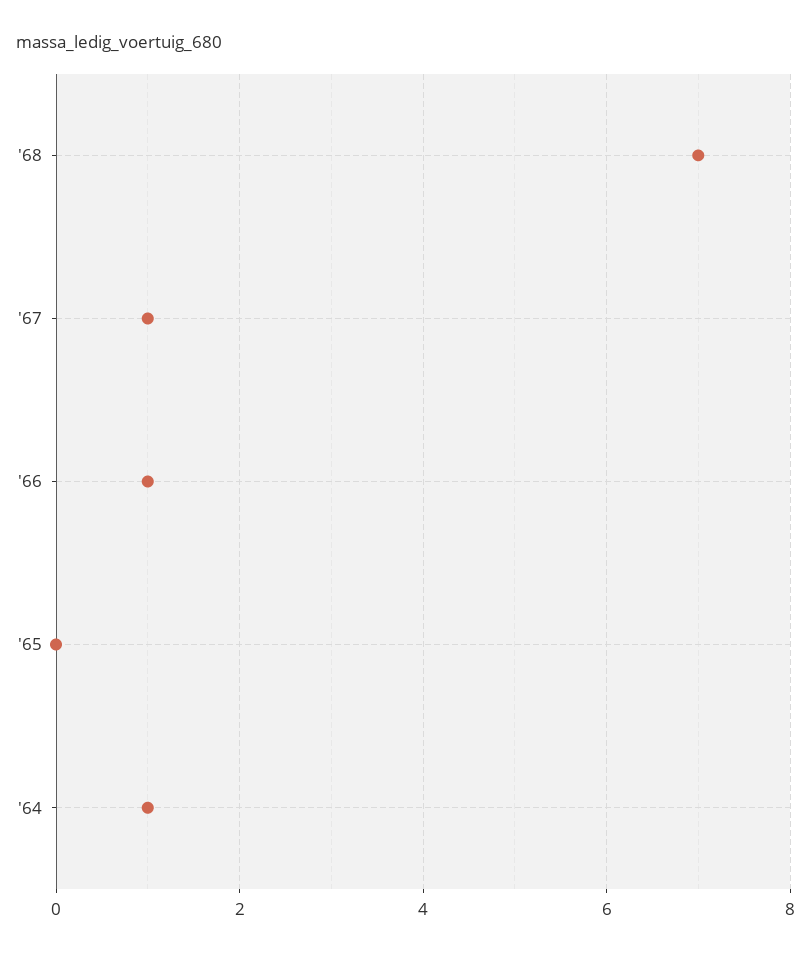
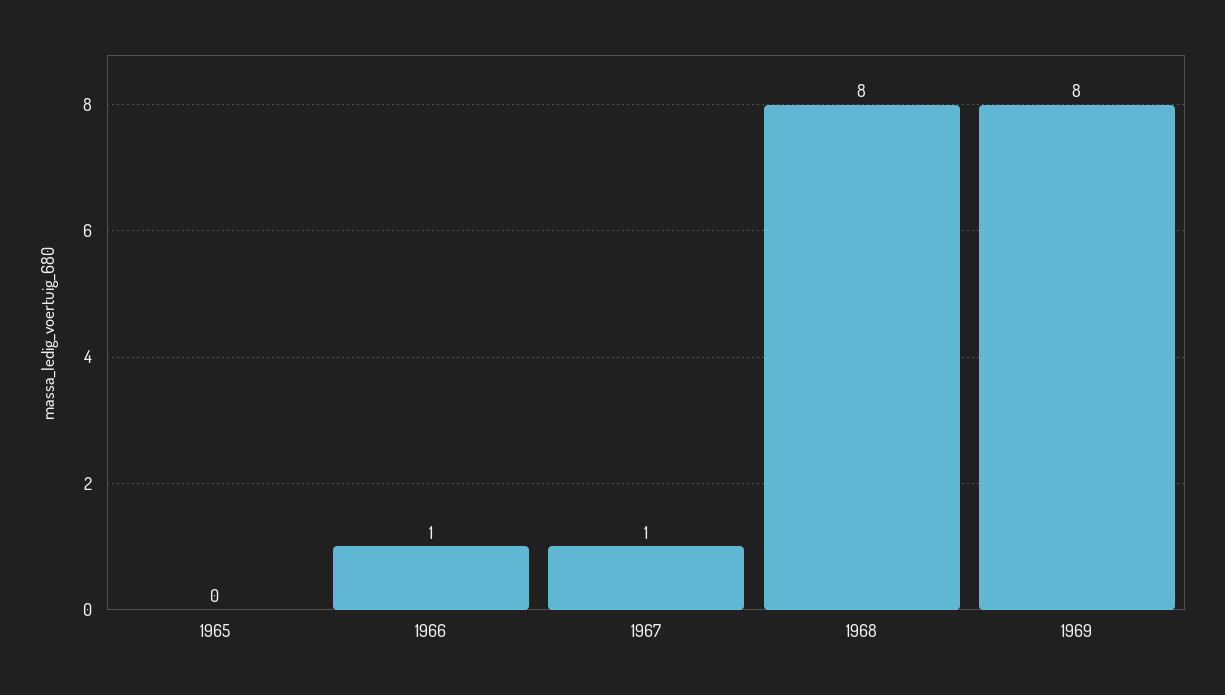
'68: 7 -> 8
'64: 1 -> none
1969: none -> 8

